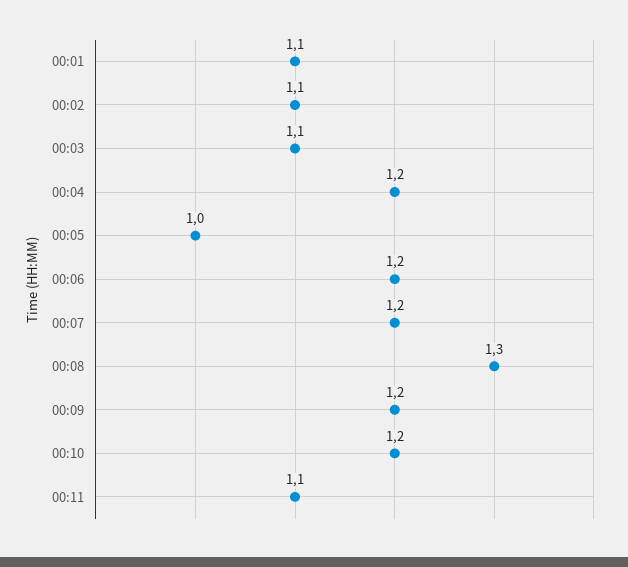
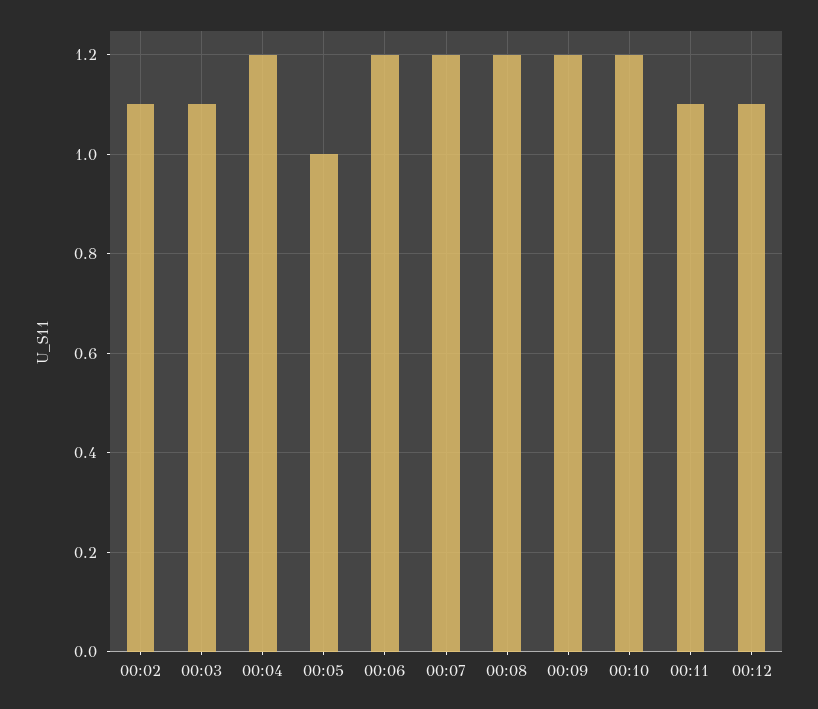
00:01: 1.1 -> none
00:08: 1.3 -> 1.2
00:12: none -> 1.1

